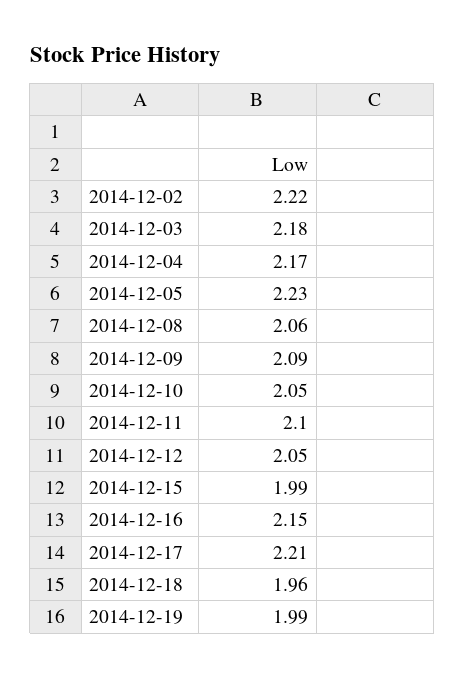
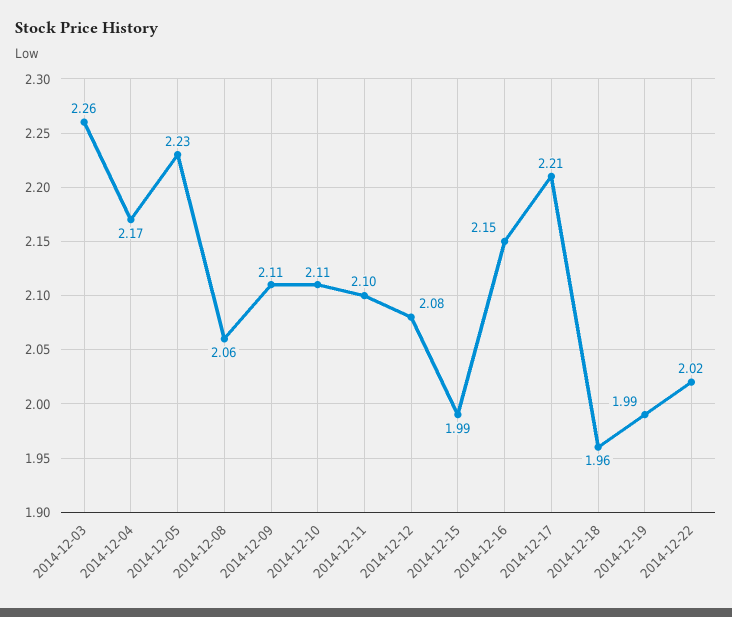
2014-12-02: 2.22 -> none
2014-12-03: 2.18 -> 2.26
2014-12-09: 2.09 -> 2.11
2014-12-10: 2.05 -> 2.11
2014-12-12: 2.05 -> 2.08
2014-12-22: none -> 2.02

